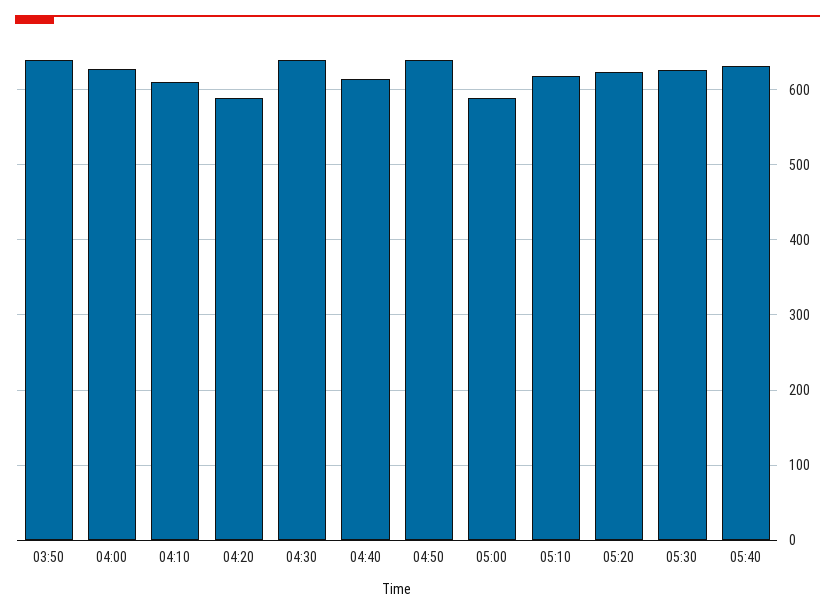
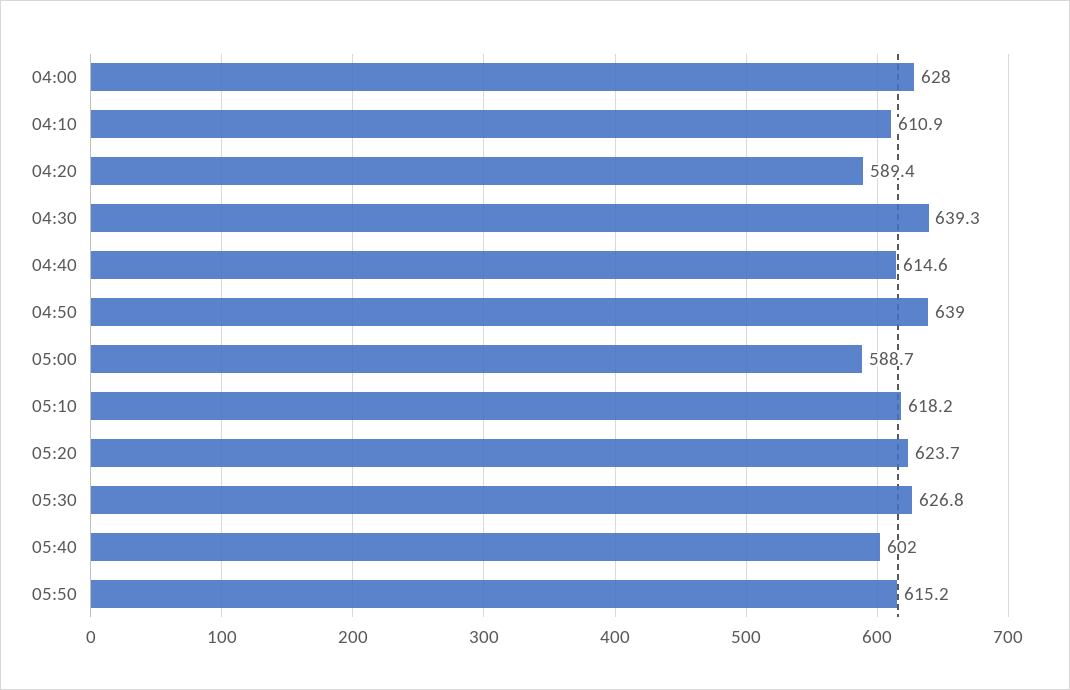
03:50: 640 -> none
05:40: 630 -> 602
05:50: none -> 615.2

